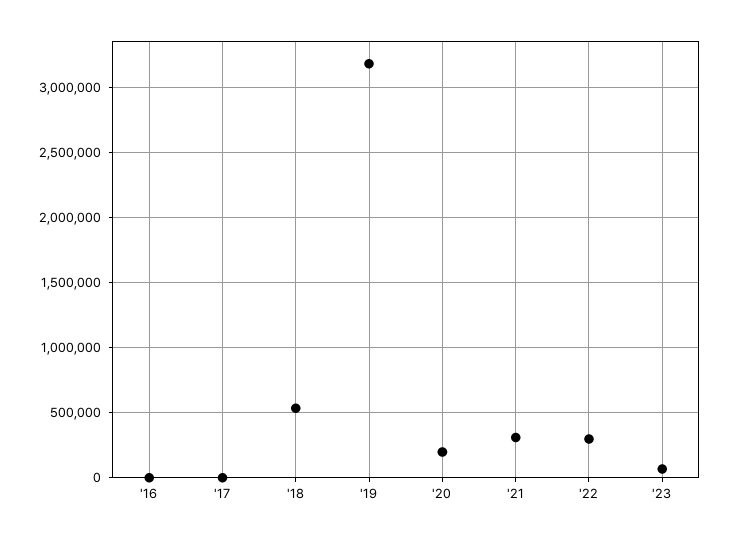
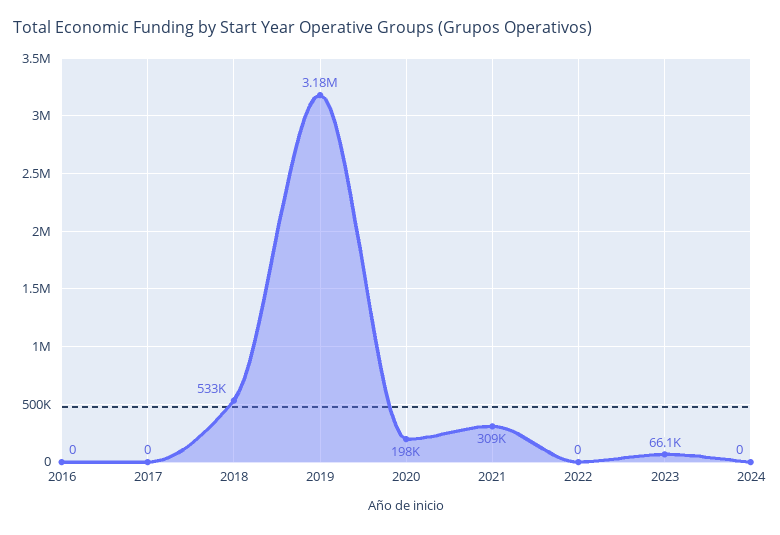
'22: 300000 -> 0
2024: none -> 0

